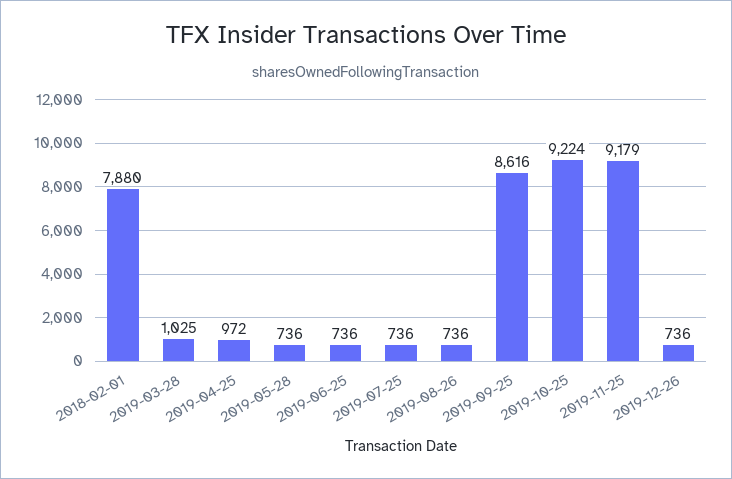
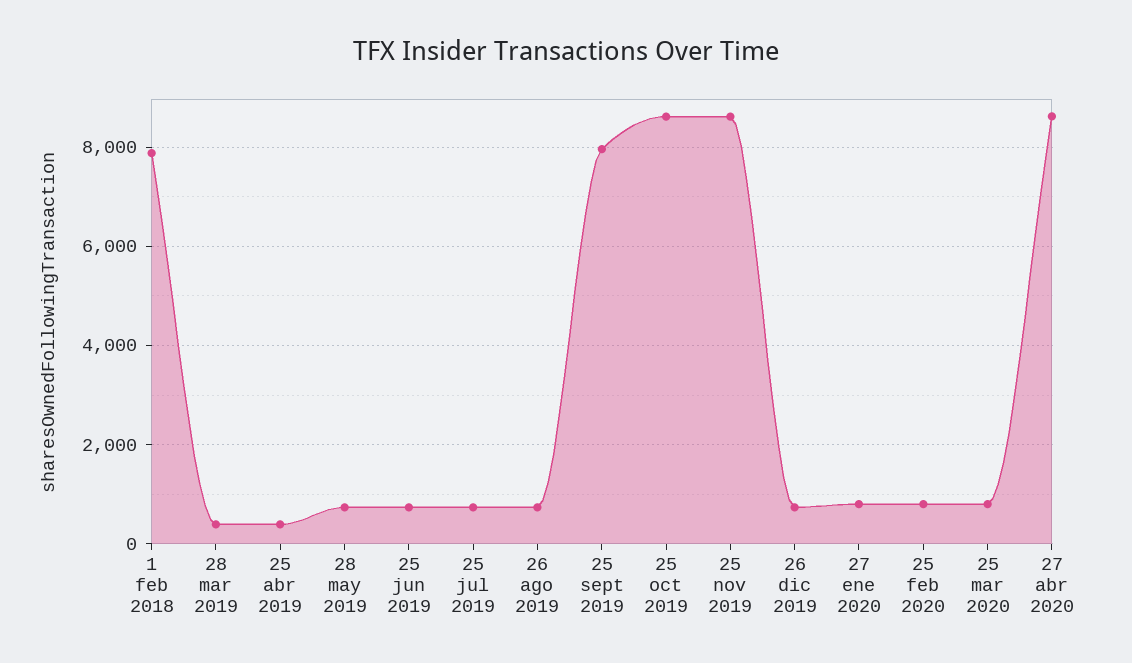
2019-03-28: 1025 -> 400
2019-04-25: 972 -> 400
2019-09-25: 8616 -> 8000
2019-10-25: 9224 -> 8600
2019-11-25: 9179 -> 8600
27 ene 2020: none -> 800
25 feb 2020: none -> 800
25 mar 2020: none -> 800
27 abr 2020: none -> 8600

